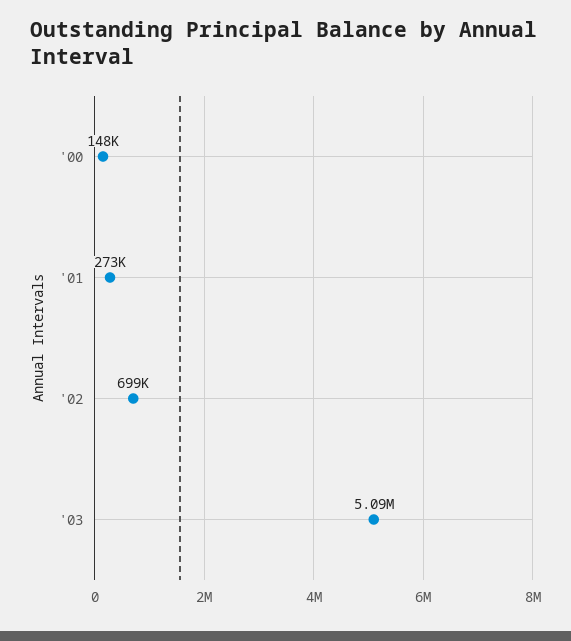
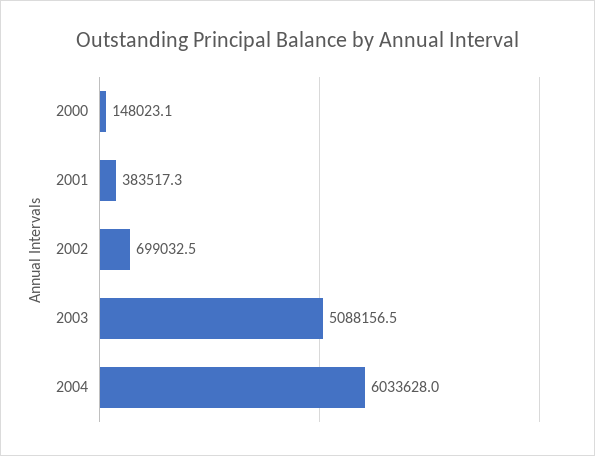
'01: 273000 -> 383517.3
2004: none -> 6033628

